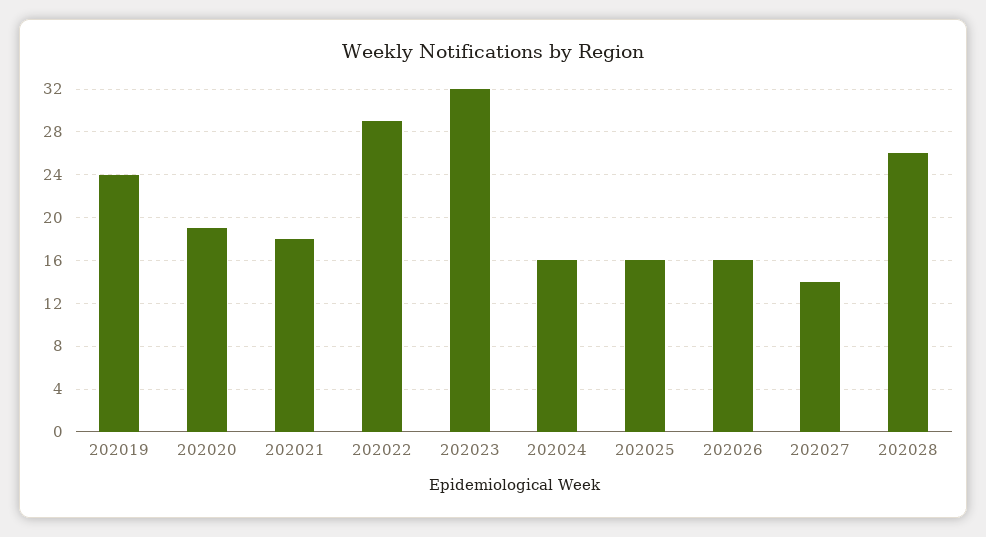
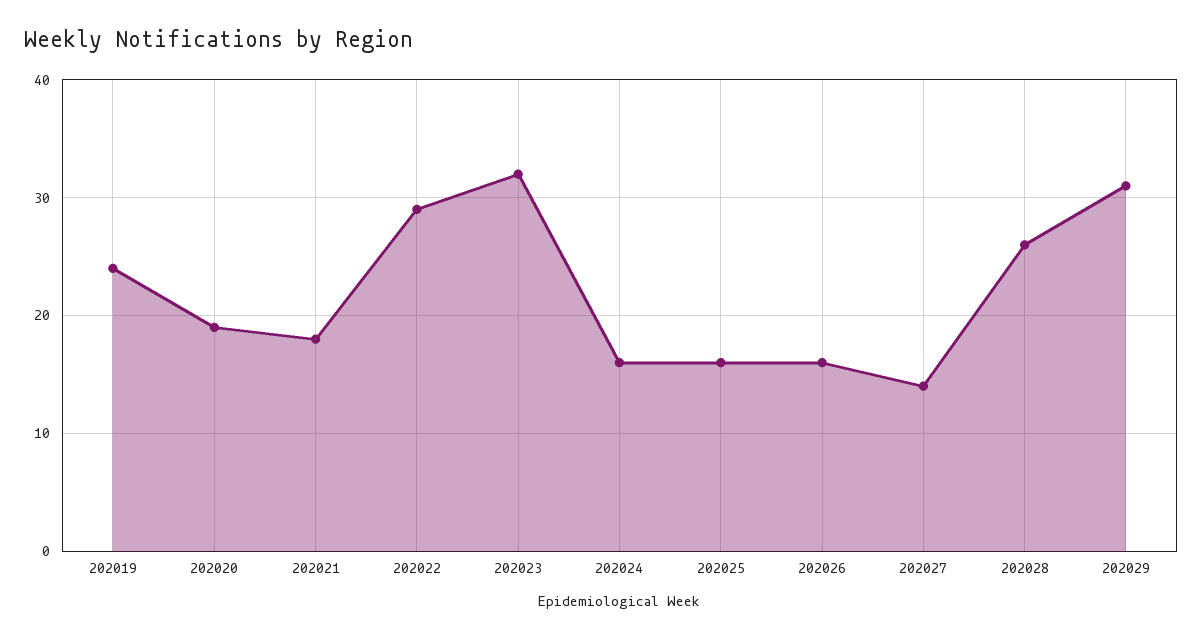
202029: none -> 31

